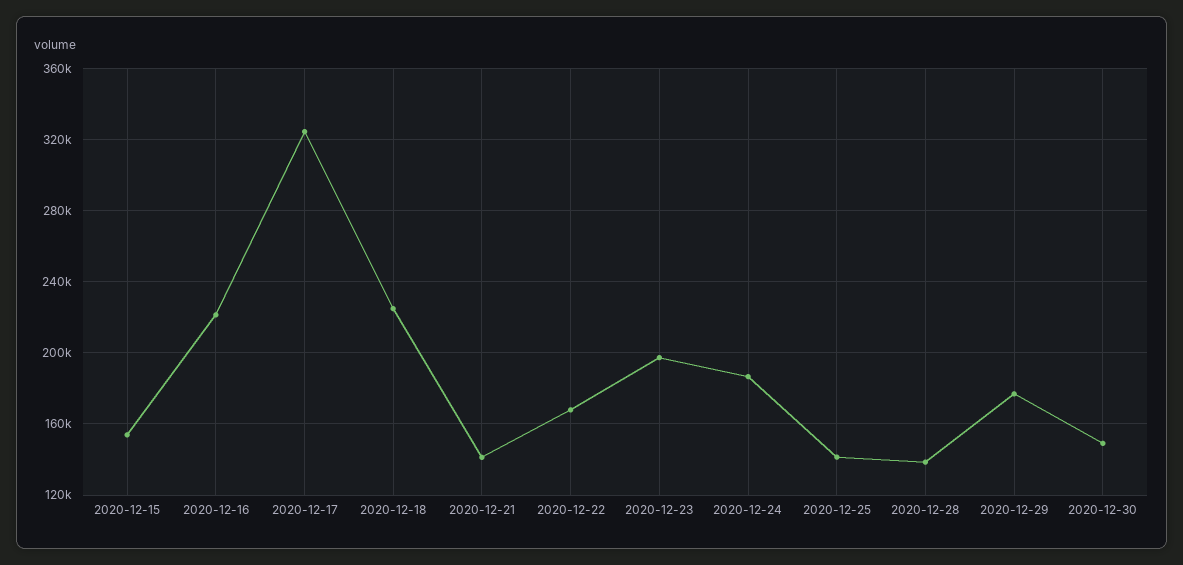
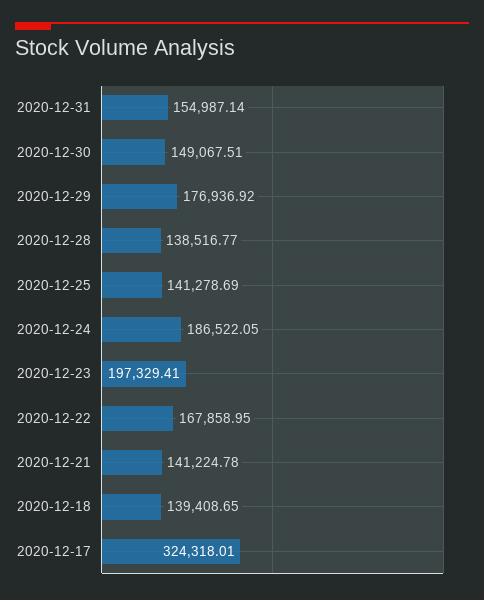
2020-12-15: 155000 -> none
2020-12-16: 220000 -> none
2020-12-18: 225000 -> 139408.65
2020-12-31: none -> 154987.14

